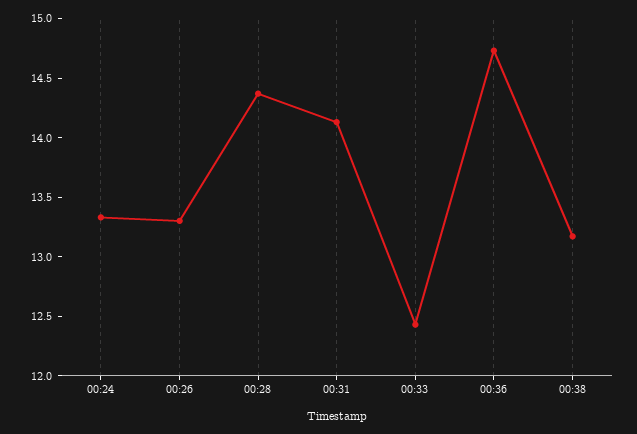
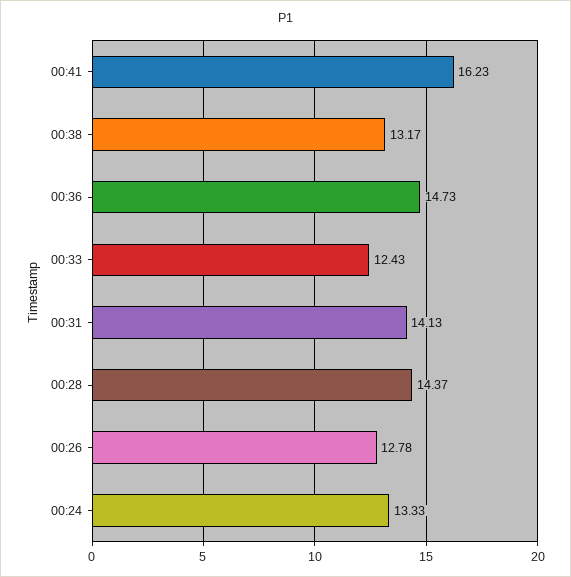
00:26: 13.3 -> 12.78
00:41: none -> 16.23

